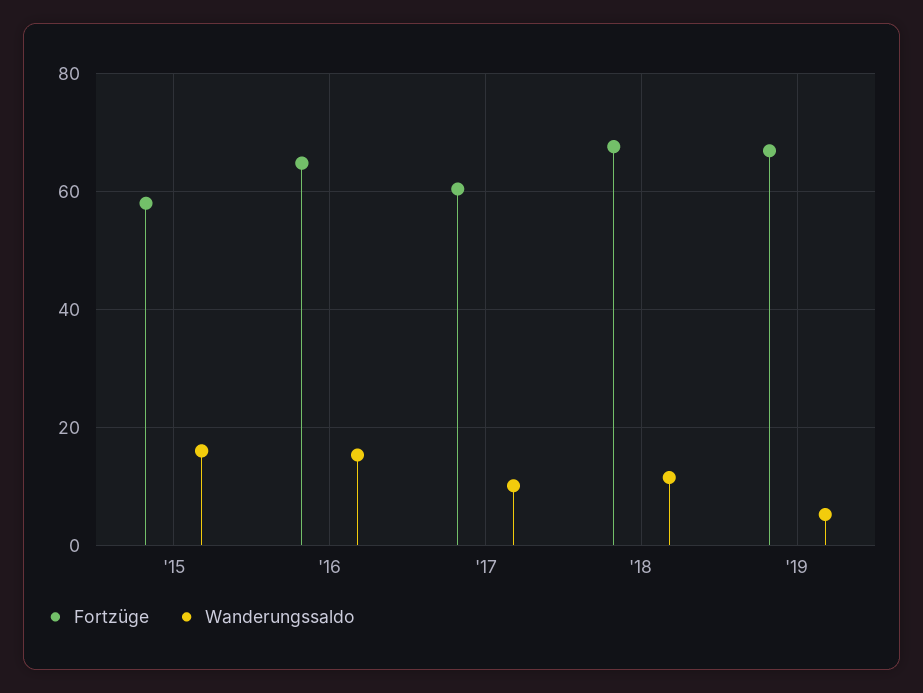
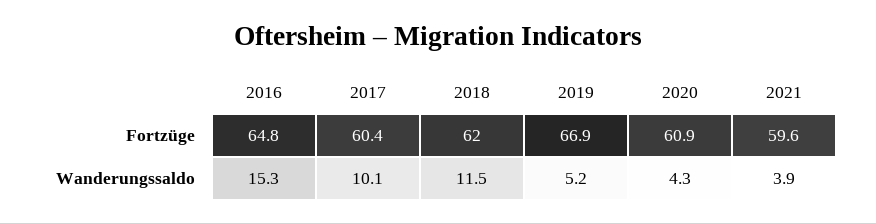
Fortzüge, '15: 58 -> none
Wanderungssaldo, '15: 16 -> none
Fortzüge, '18: 68 -> 62
Fortzüge, 2020: none -> 60.9
Fortzüge, 2021: none -> 59.6
Wanderungssaldo, 2020: none -> 4.3
Wanderungssaldo, 2021: none -> 3.9

